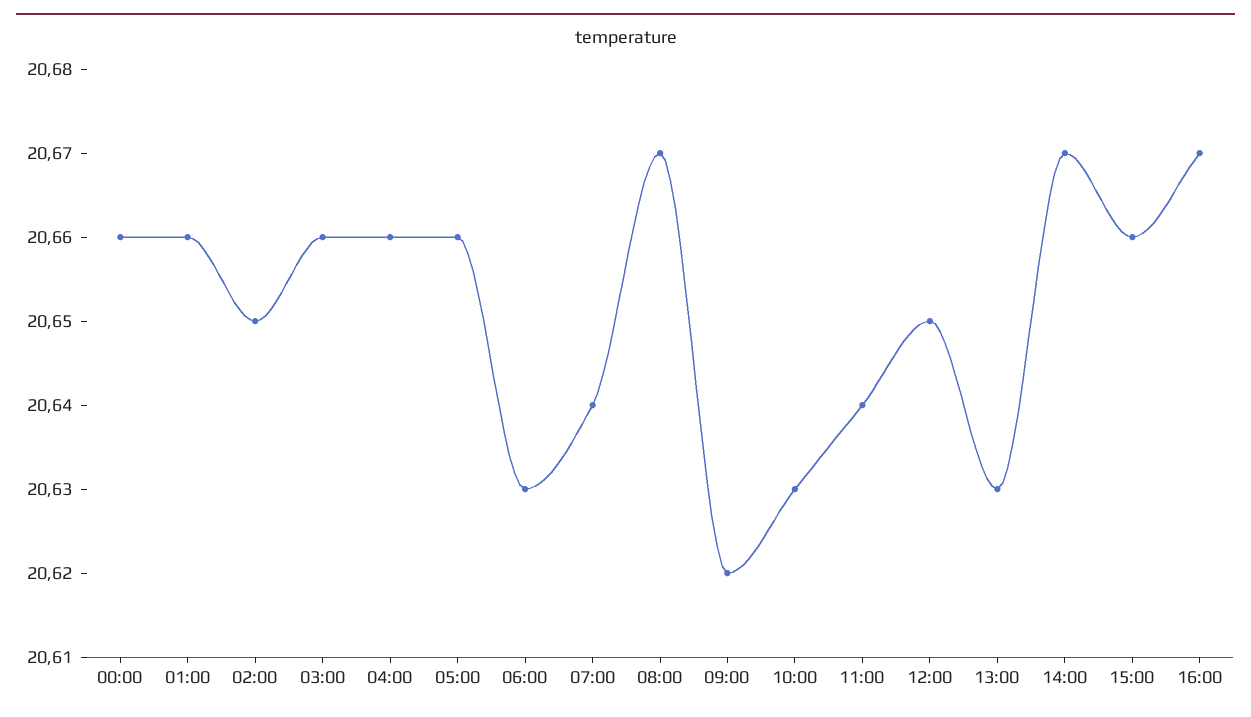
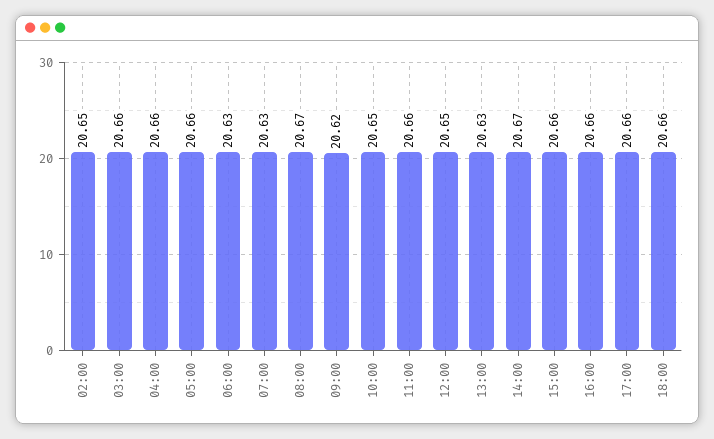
00:00: 20.66 -> none
01:00: 20.66 -> none
07:00: 20.64 -> 20.63
10:00: 20.63 -> 20.65
11:00: 20.64 -> 20.66
16:00: 20.67 -> 20.66
17:00: none -> 20.66
18:00: none -> 20.66

